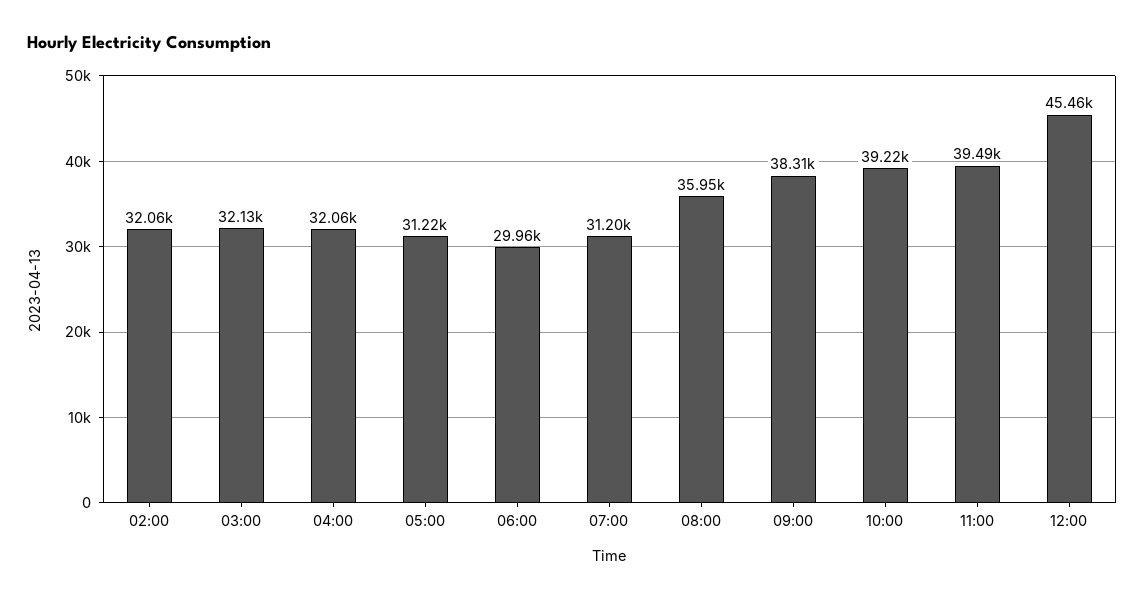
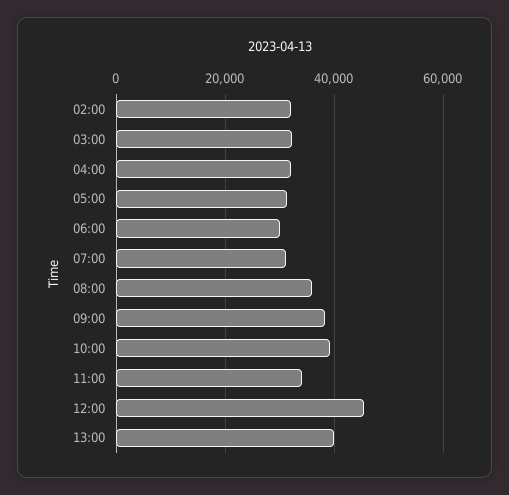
11:00: 39490 -> 34000
13:00: none -> 40000

